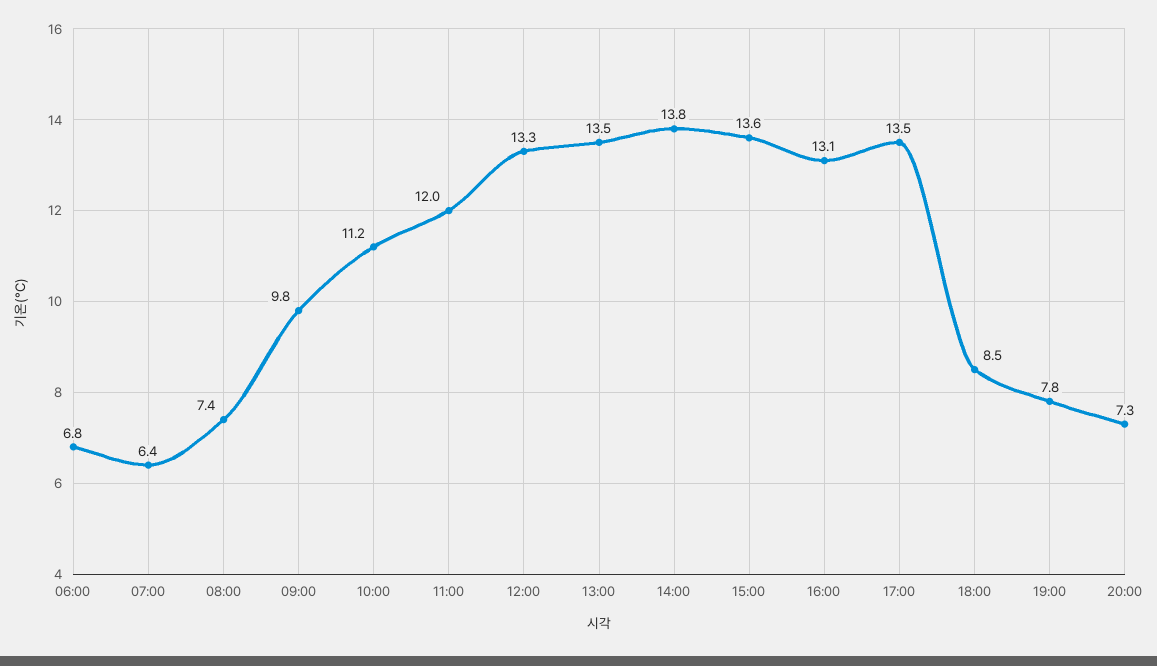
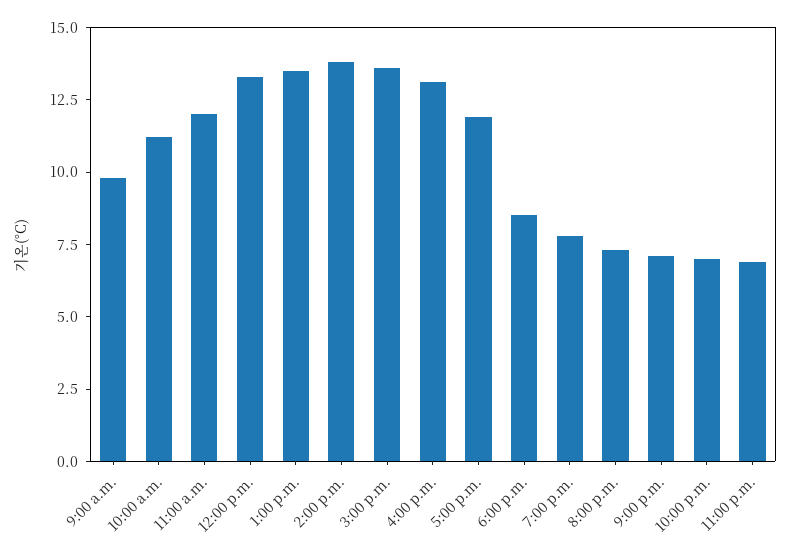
06:00: 6.8 -> none
07:00: 6.4 -> none
08:00: 7.4 -> none
17:00: 13.5 -> 12
9:00 p.m.: none -> 7
10:00 p.m.: none -> 7
11:00 p.m.: none -> 7

